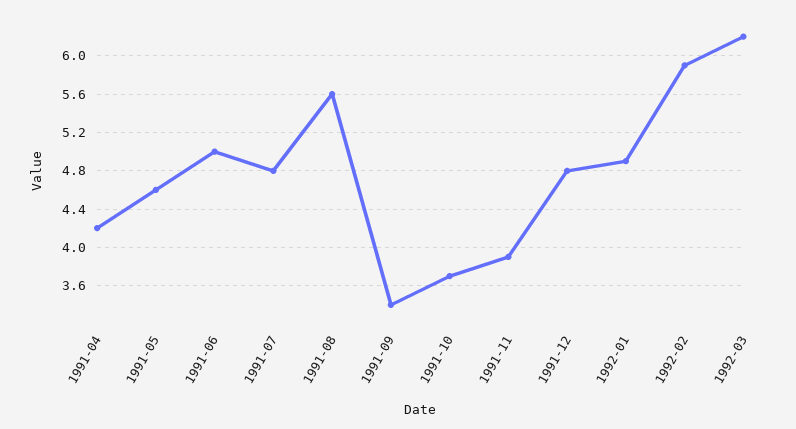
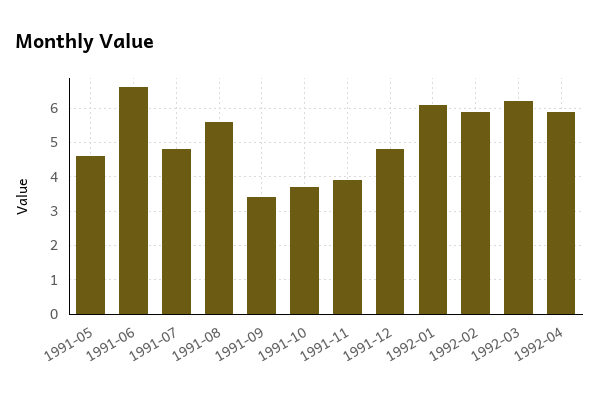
1991-04: 4.2 -> none
1991-06: 5 -> 6.5
1992-01: 4.9 -> 6
1992-04: none -> 6

